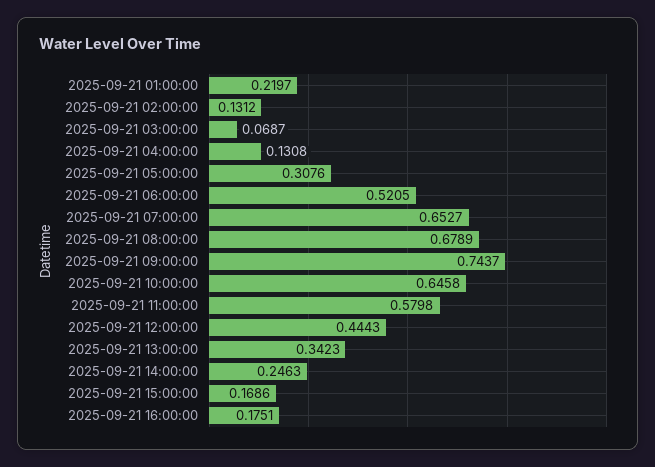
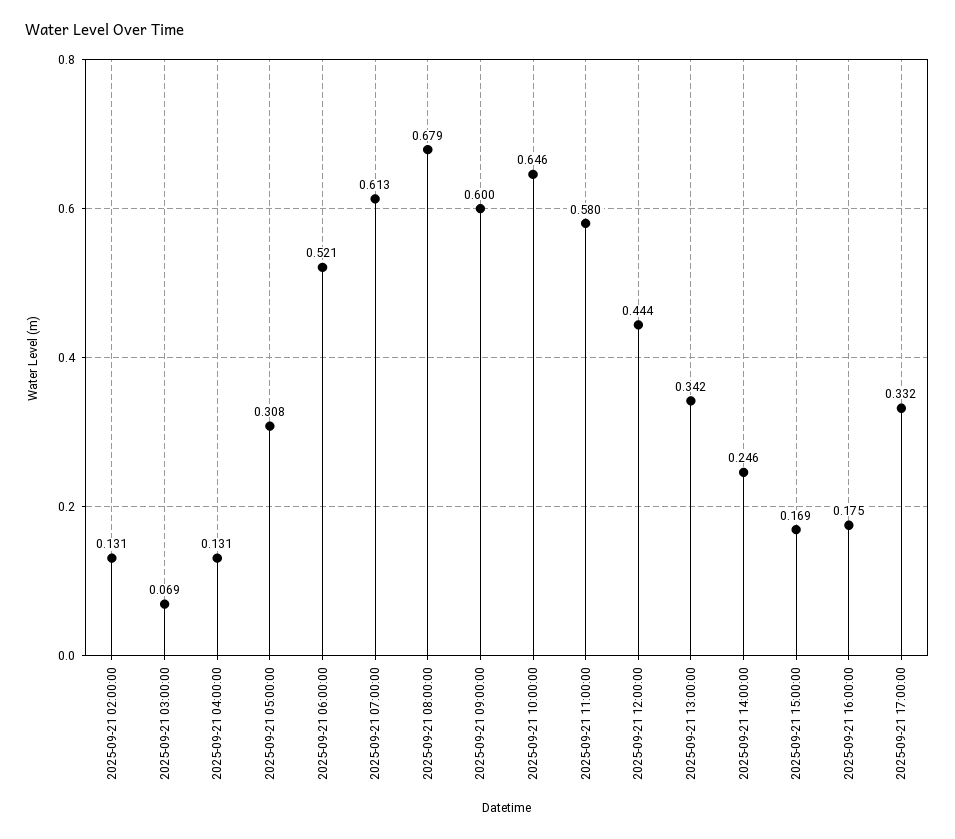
2025-09-21 01:00:00: 0.2197 -> none
2025-09-21 07:00:00: 0.6527 -> 0.613
2025-09-21 09:00:00: 0.7437 -> 0.6
2025-09-21 17:00:00: none -> 0.332

